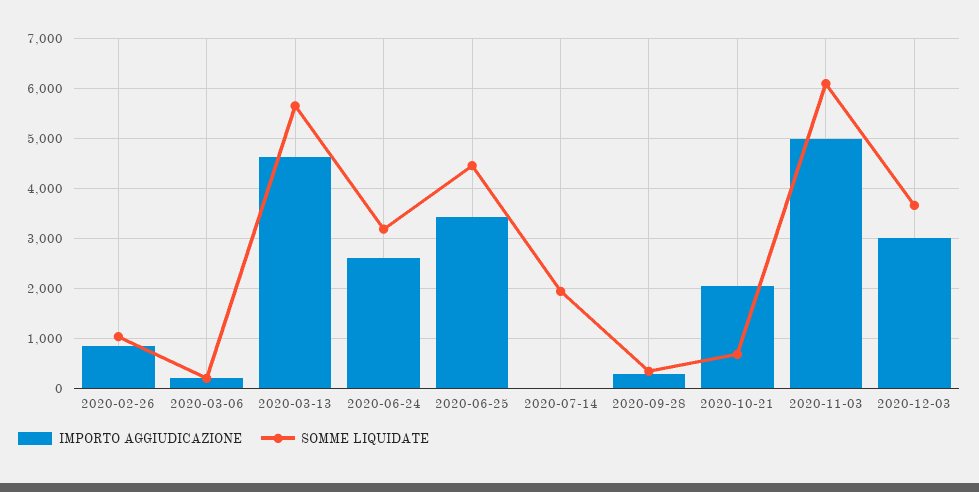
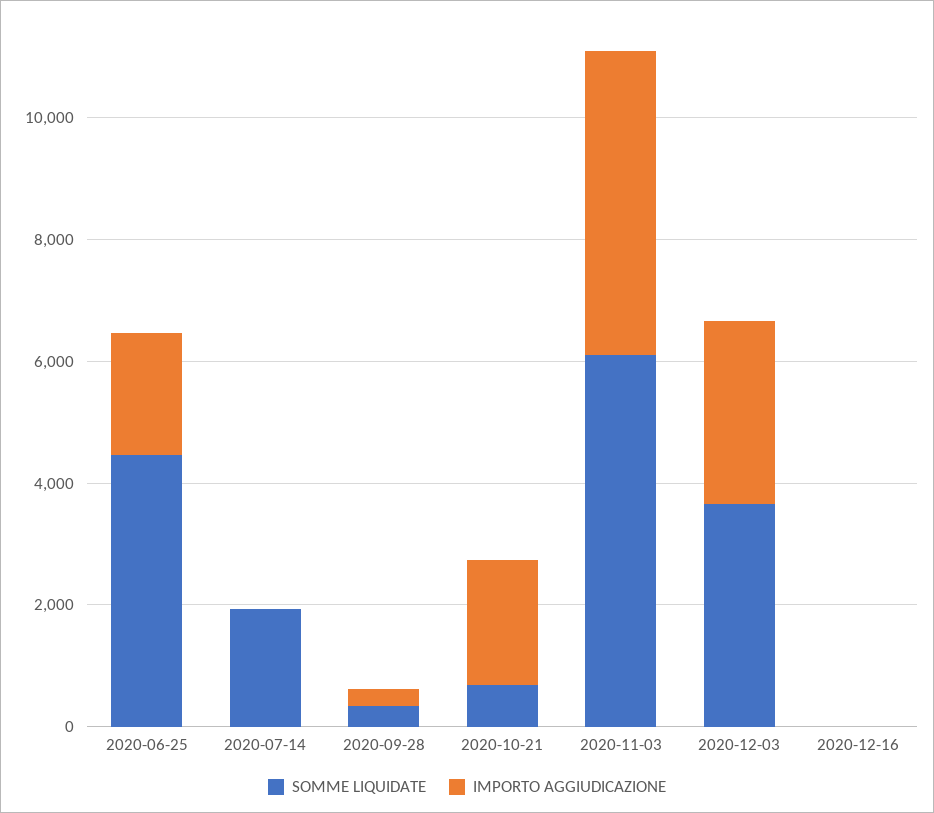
IMPORTO AGGIUDICAZIONE, 2020-02-26: 800 -> none
SOMME LIQUIDATE, 2020-02-26: 1000 -> none
IMPORTO AGGIUDICAZIONE, 2020-03-06: 200 -> none
SOMME LIQUIDATE, 2020-03-06: 200 -> none
IMPORTO AGGIUDICAZIONE, 2020-03-13: 4600 -> none
SOMME LIQUIDATE, 2020-03-13: 5600 -> none
IMPORTO AGGIUDICAZIONE, 2020-06-24: 2600 -> none
SOMME LIQUIDATE, 2020-06-24: 3200 -> none
IMPORTO AGGIUDICAZIONE, 2020-06-25: 3400 -> 2000
SOMME LIQUIDATE, 2020-12-16: none -> 0
IMPORTO AGGIUDICAZIONE, 2020-12-16: none -> 0

